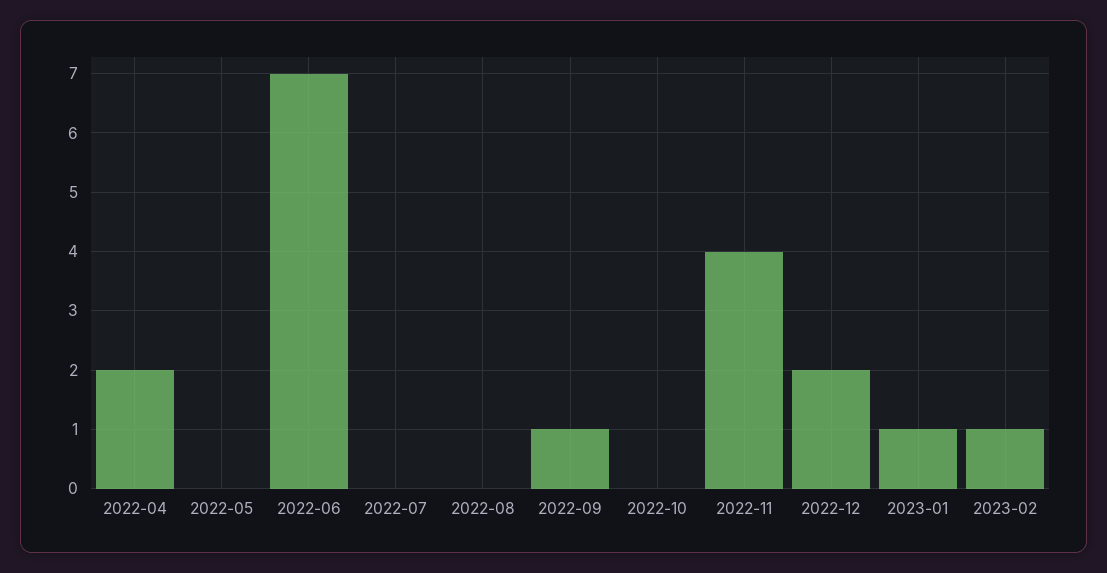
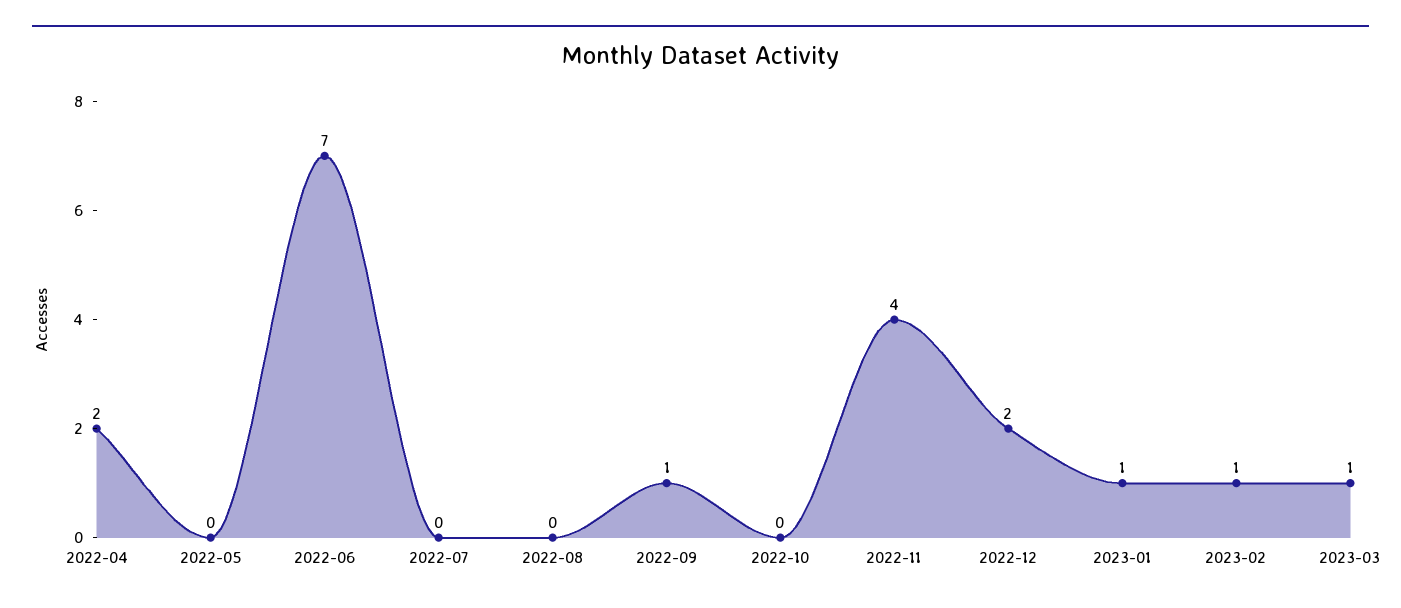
2023-03: none -> 1

